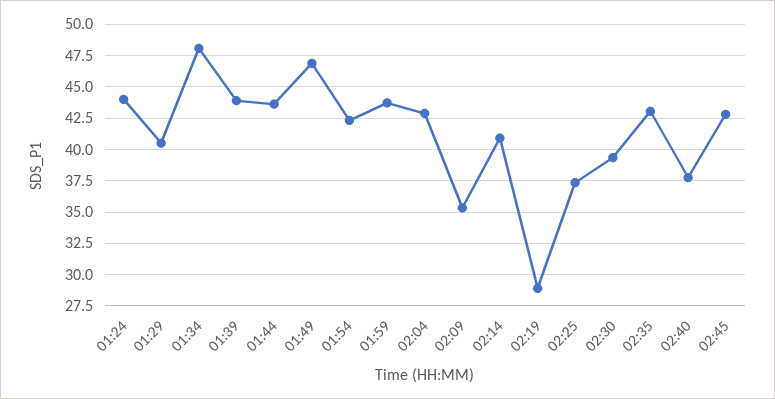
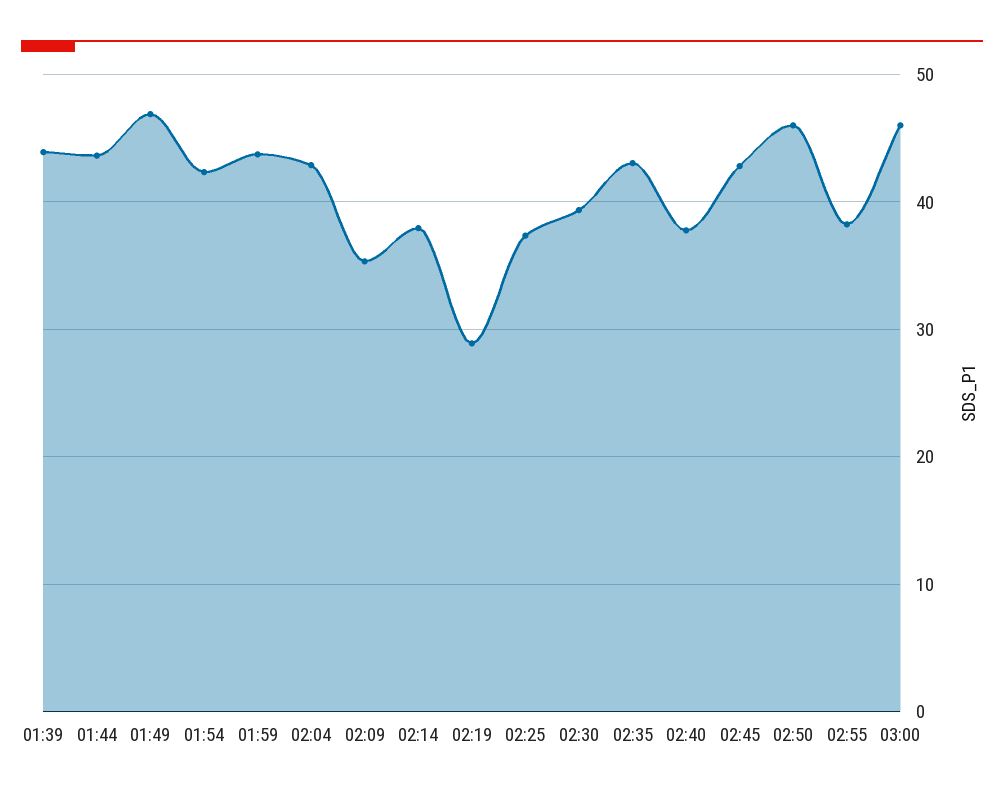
01:24: 44 -> none
01:29: 40.5 -> none
01:34: 48 -> none
02:14: 41 -> 38
02:50: none -> 46
02:55: none -> 38
03:00: none -> 46

